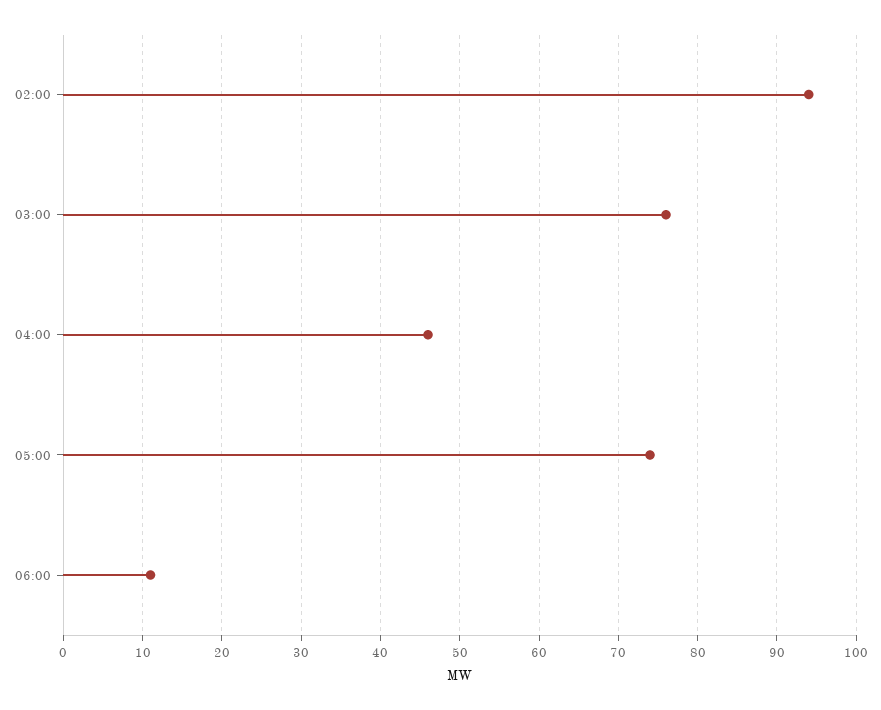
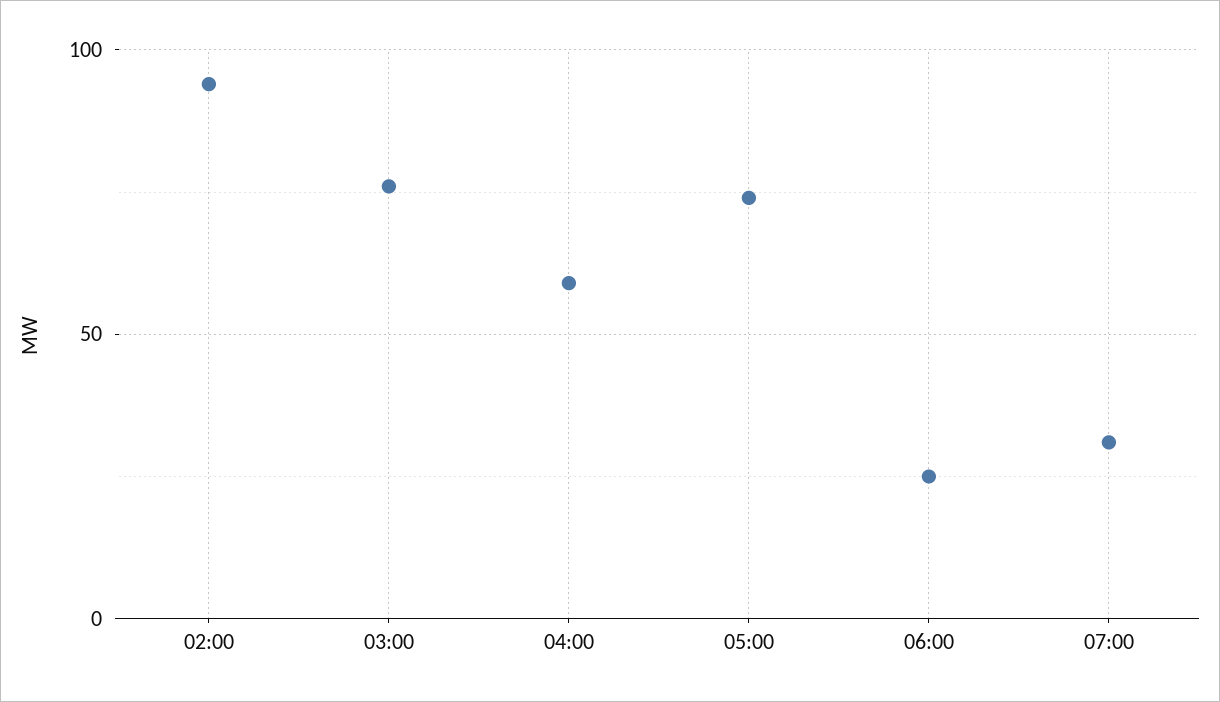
04:00: 46 -> 60
06:00: 11 -> 25
07:00: none -> 30

